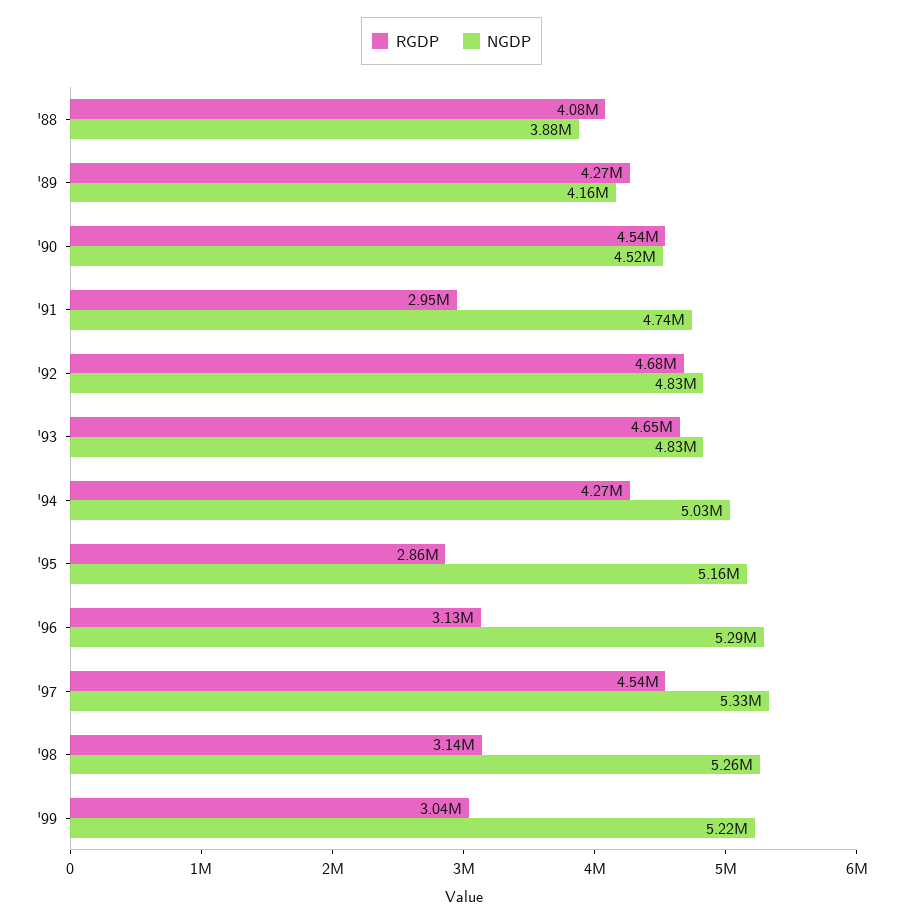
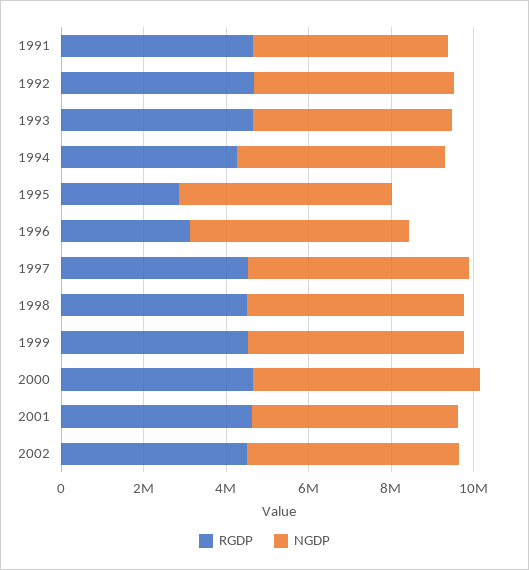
RGDP, '88: 4080000 -> none
NGDP, '88: 3880000 -> none
RGDP, '89: 4270000 -> none
NGDP, '89: 4160000 -> none
RGDP, '90: 4540000 -> none
NGDP, '90: 4520000 -> none
RGDP, '91: 2950000 -> 4500000
RGDP, '98: 3140000 -> 4500000
RGDP, '99: 3040000 -> 4500000
RGDP, 2000: none -> 4500000
NGDP, 2000: none -> 5500000
RGDP, 2001: none -> 4500000
NGDP, 2001: none -> 5000000
RGDP, 2002: none -> 4500000
NGDP, 2002: none -> 5000000

